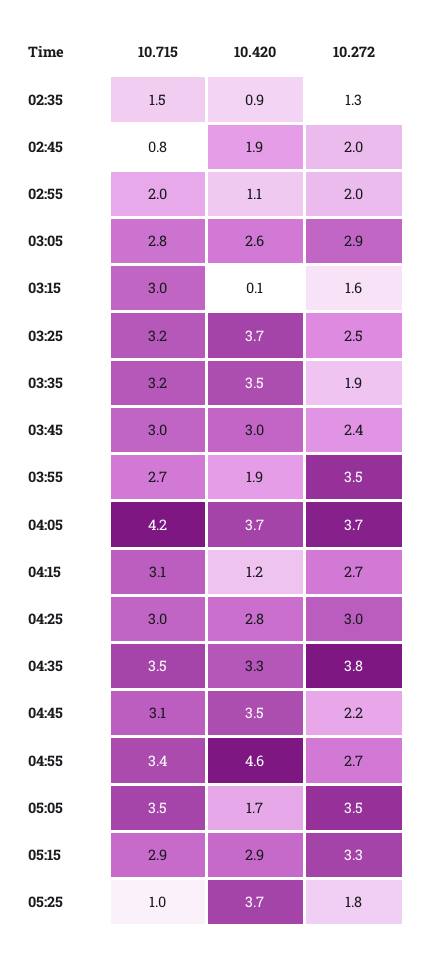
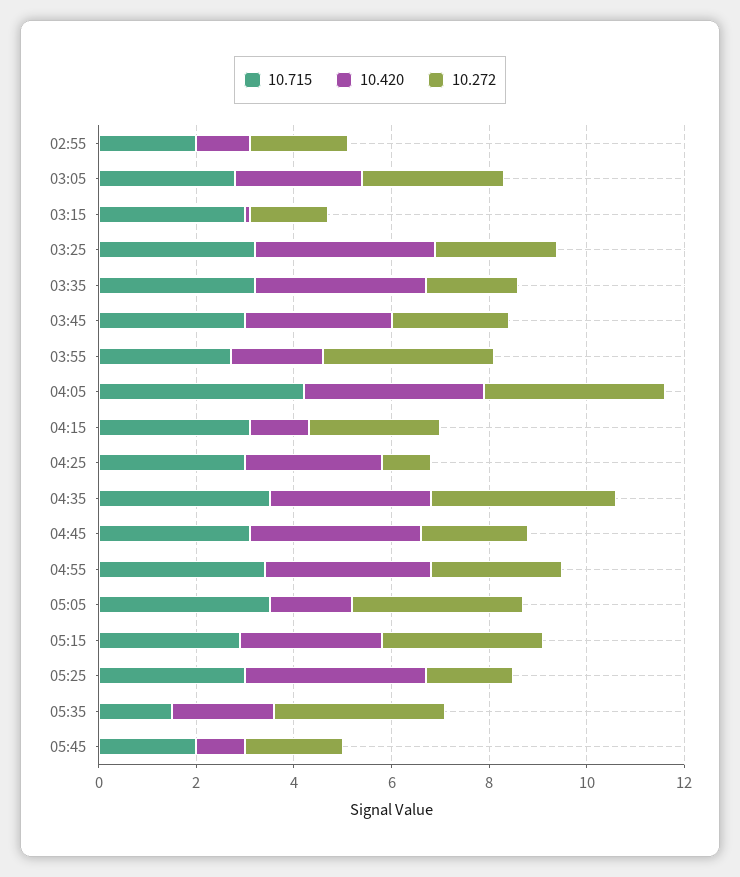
10.715, 02:35: 1.5 -> none
10.420, 02:35: 0.9 -> none
10.272, 02:35: 1.3 -> none
10.715, 02:45: 0.8 -> none
10.420, 02:45: 1.9 -> none
10.272, 02:45: 2 -> none
10.272, 04:25: 3 -> 1
10.420, 04:55: 4.6 -> 3.5
10.715, 05:25: 1 -> 3
10.715, 05:35: none -> 1.5
10.420, 05:35: none -> 2
10.272, 05:35: none -> 3.5
10.715, 05:45: none -> 2
10.420, 05:45: none -> 1
10.272, 05:45: none -> 2

